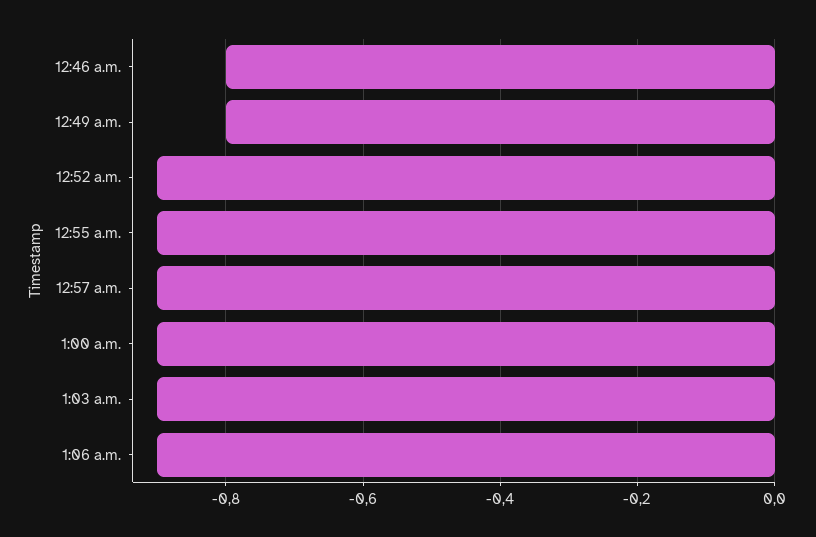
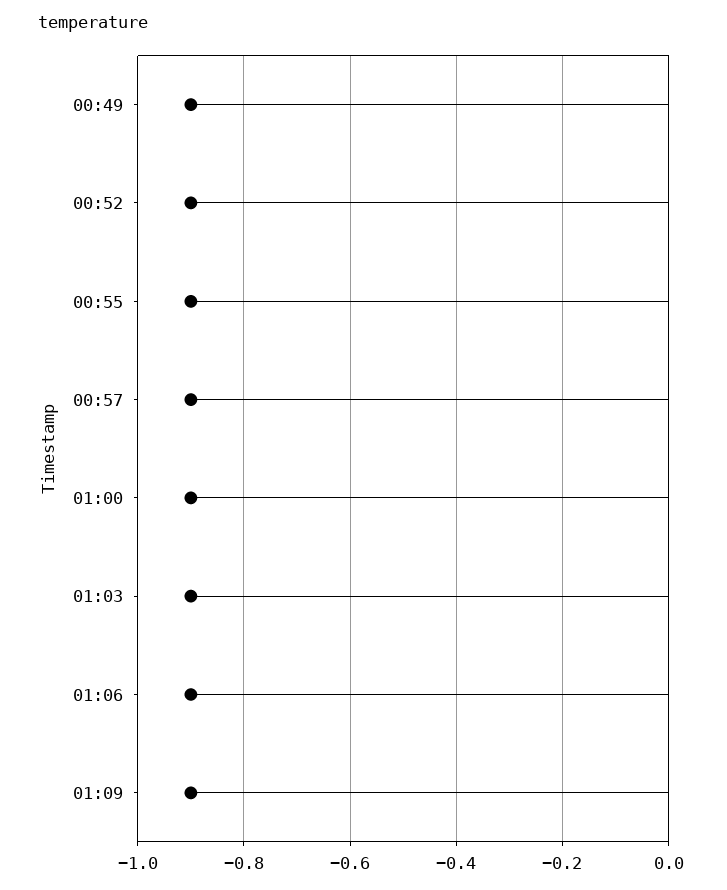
12:46 a.m.: -0.8 -> none
12:49 a.m.: -0.8 -> -0.9
01:09: none -> -0.9

